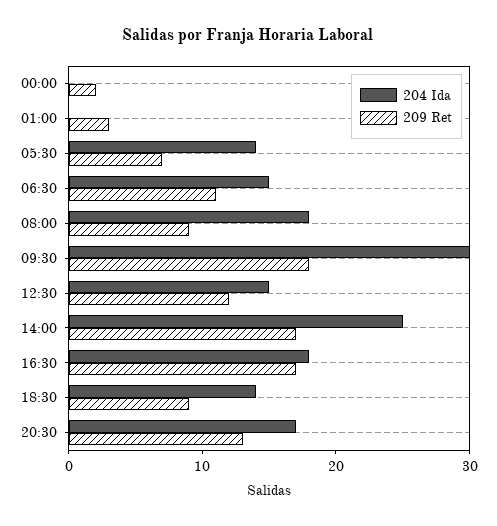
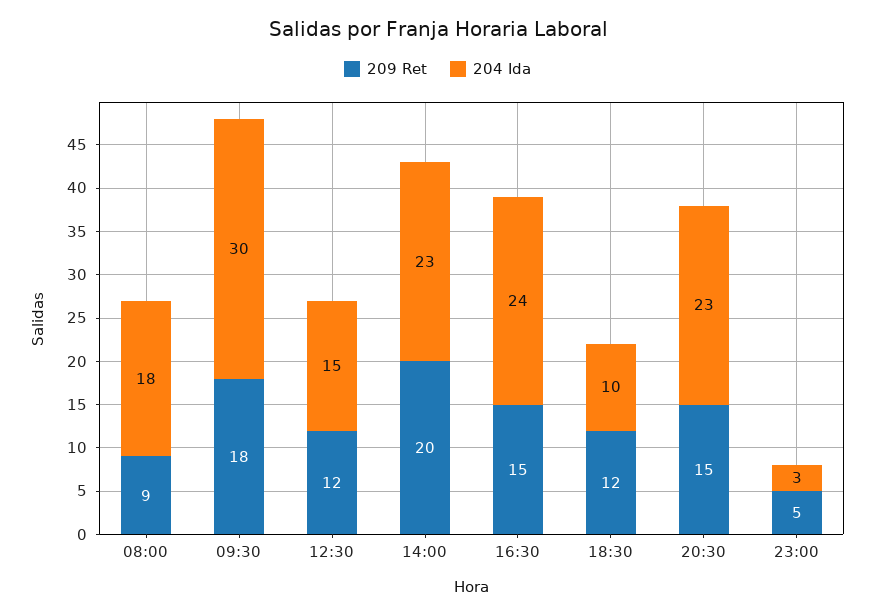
204 Ida, 00:00: 0 -> none
209 Ret, 00:00: 2 -> none
204 Ida, 01:00: 0 -> none
209 Ret, 01:00: 3 -> none
204 Ida, 05:30: 14 -> none
209 Ret, 05:30: 7 -> none
204 Ida, 06:30: 15 -> none
209 Ret, 06:30: 11 -> none
204 Ida, 14:00: 25 -> 23
209 Ret, 14:00: 17 -> 20
204 Ida, 16:30: 18 -> 24
209 Ret, 16:30: 17 -> 15
204 Ida, 18:30: 14 -> 10
209 Ret, 18:30: 9 -> 12
204 Ida, 20:30: 17 -> 23
209 Ret, 20:30: 13 -> 15
209 Ret, 23:00: none -> 5
204 Ida, 23:00: none -> 3

